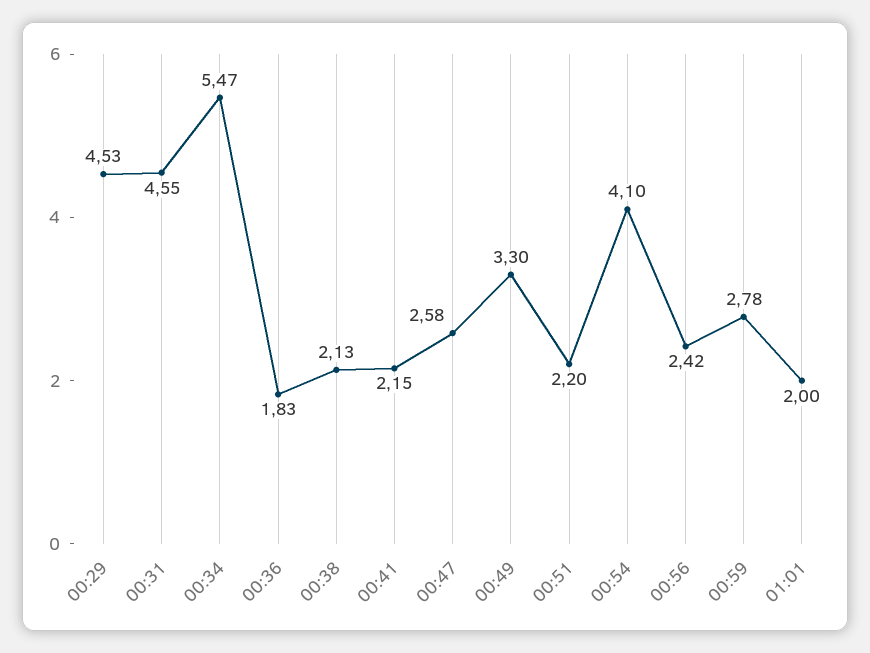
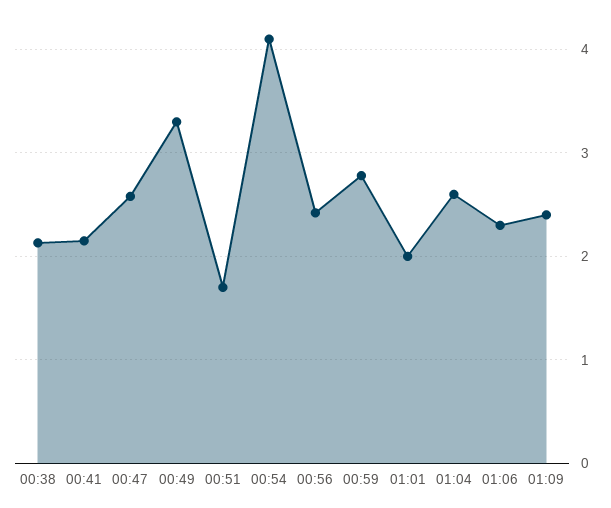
00:29: 4.53 -> none
00:31: 4.55 -> none
00:34: 5.47 -> none
00:36: 1.83 -> none
00:51: 2.2 -> 1.7
01:04: none -> 2.6
01:06: none -> 2.3
01:09: none -> 2.4

